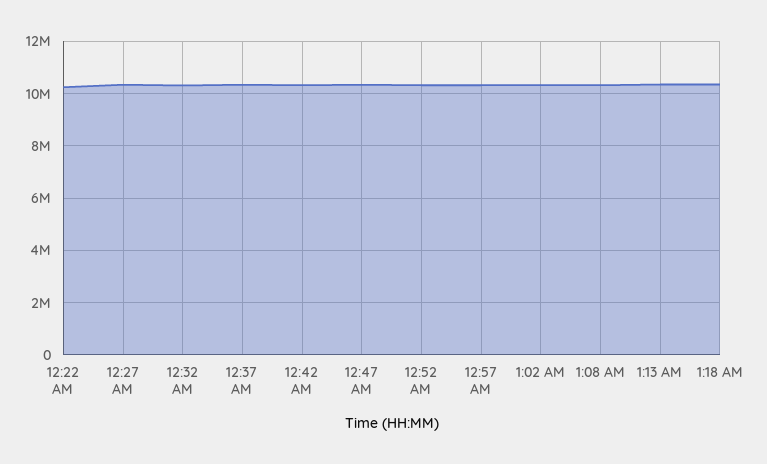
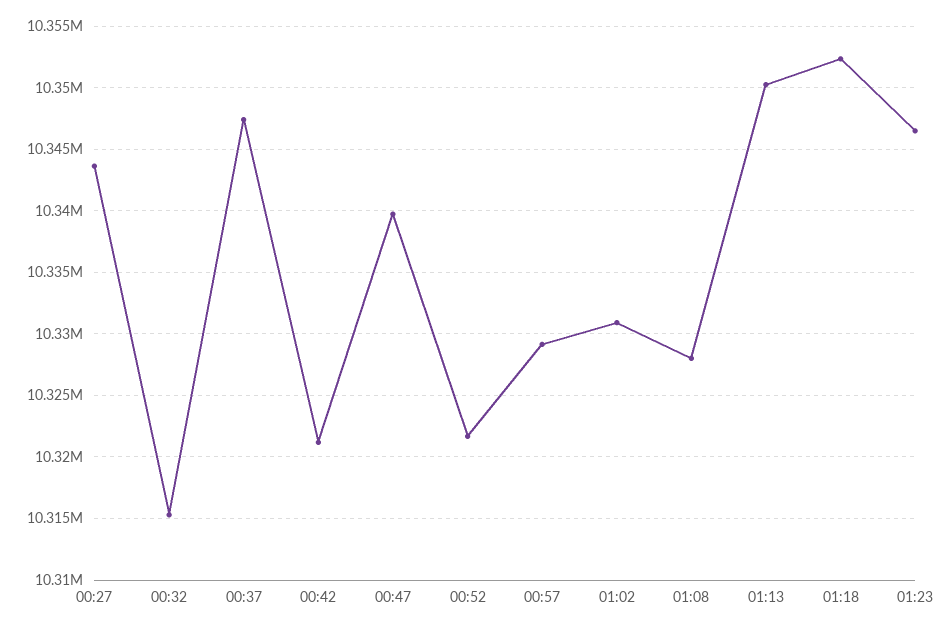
12:22 AM: 10250000 -> none
01:23: none -> 10346500

